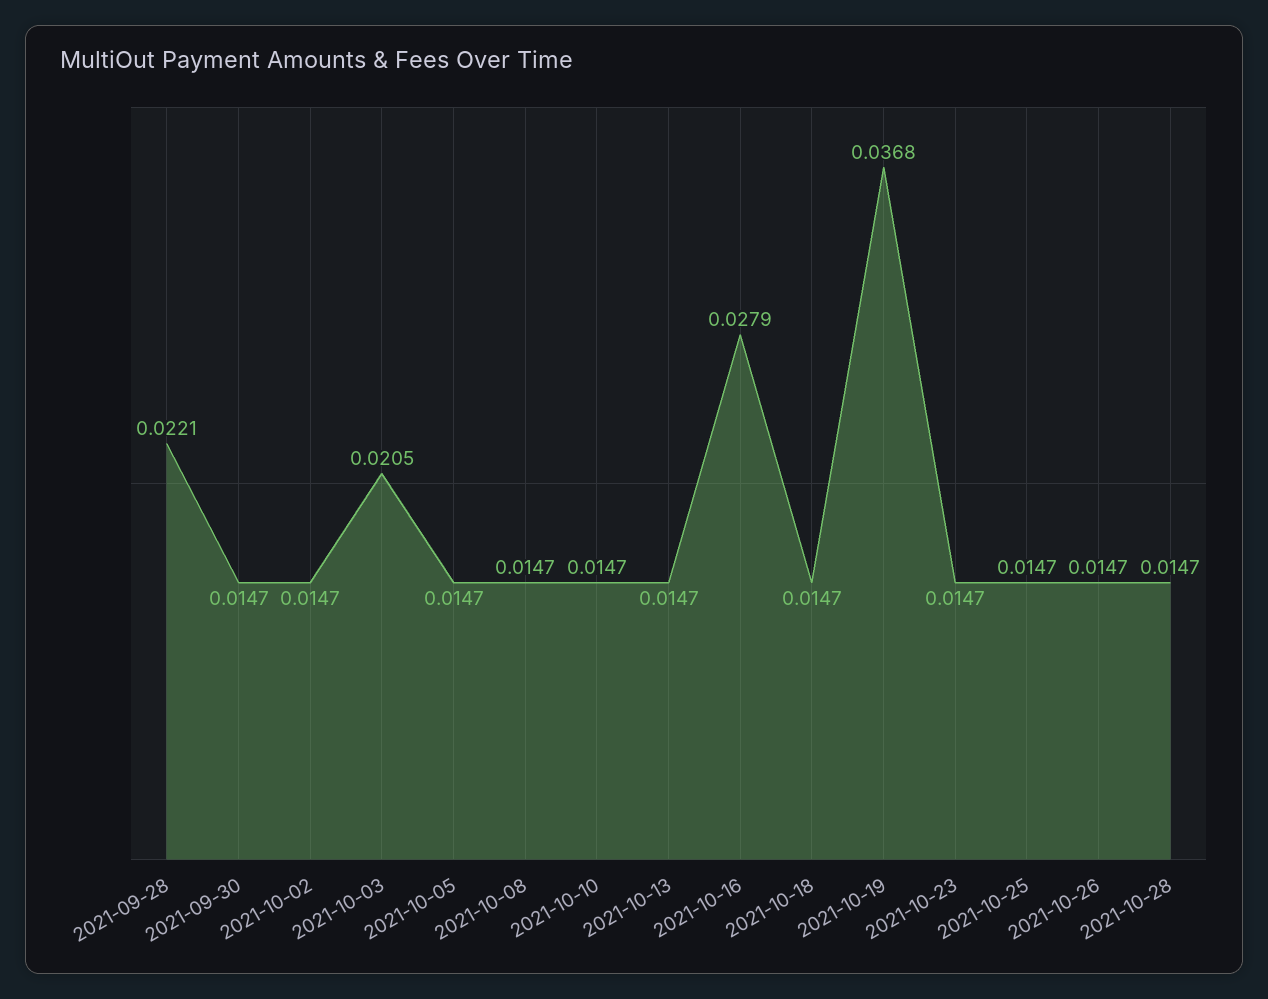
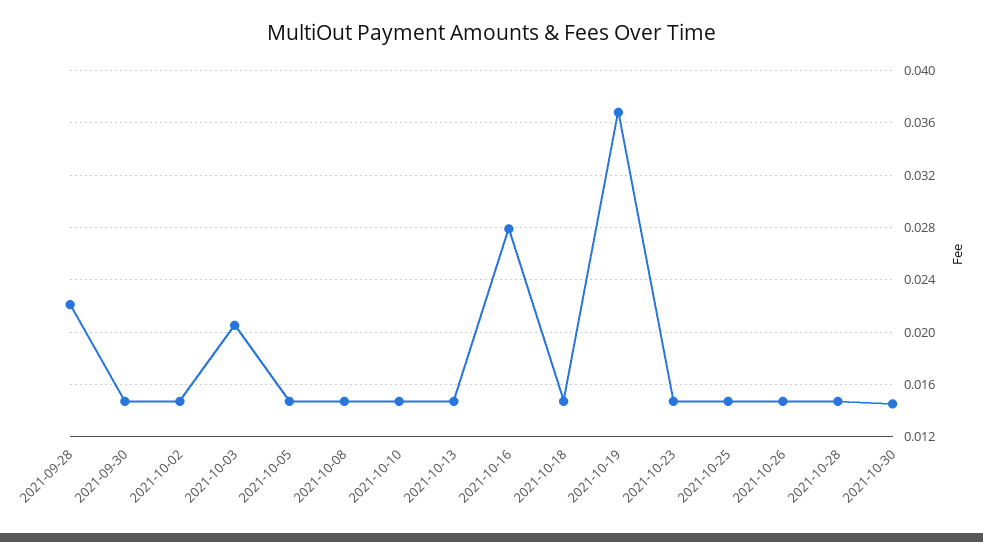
2021-10-30: none -> 0.0145

